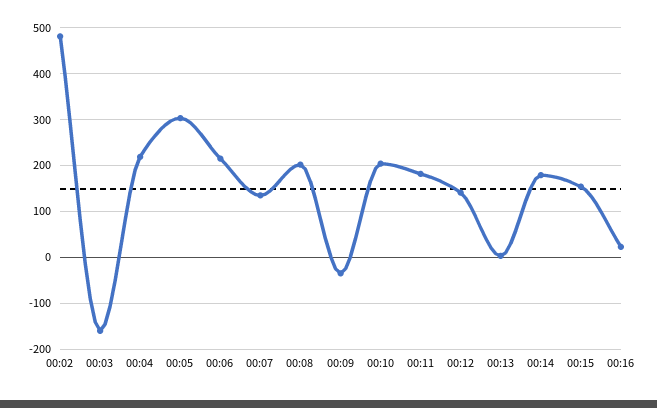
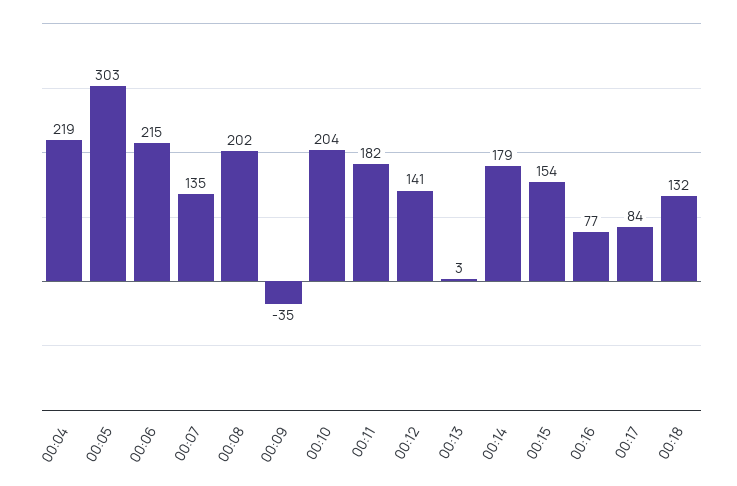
00:02: 480 -> none
00:03: -160 -> none
00:16: 20 -> 77
00:17: none -> 84
00:18: none -> 132

